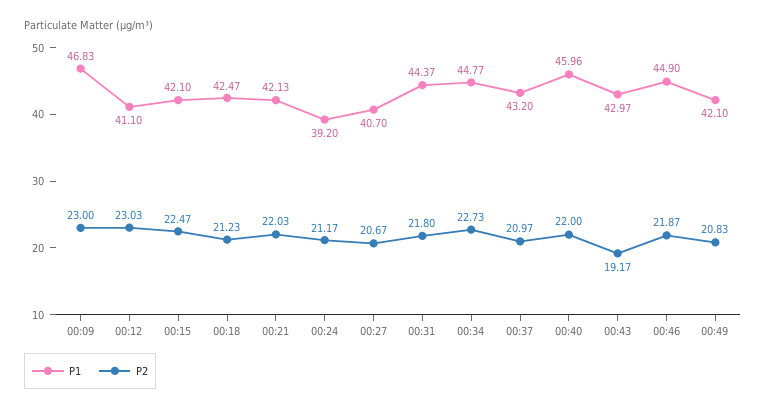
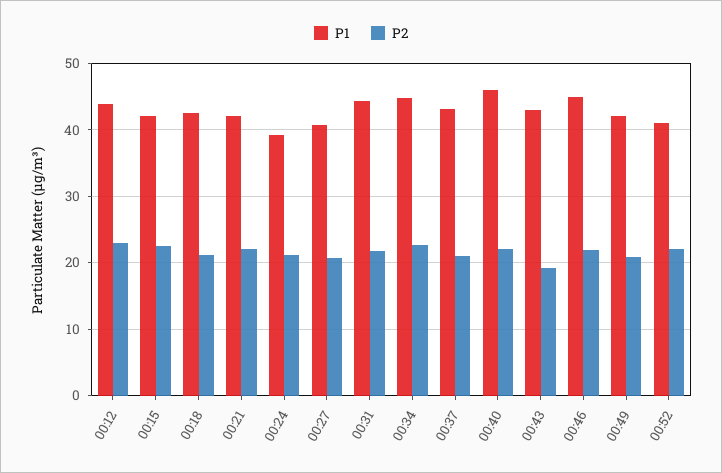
P1, 00:09: 46.83 -> none
P2, 00:09: 23 -> none
P1, 00:12: 41.1 -> 44
P1, 00:52: none -> 41
P2, 00:52: none -> 22

